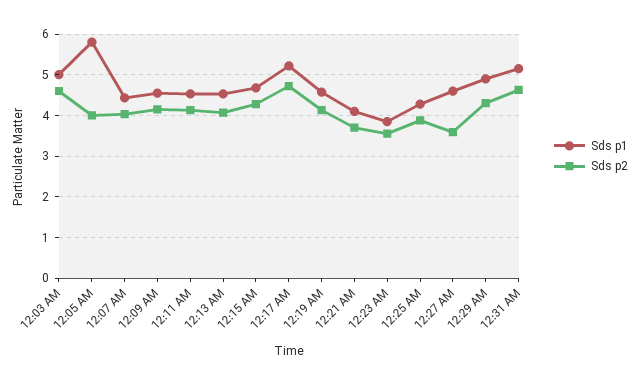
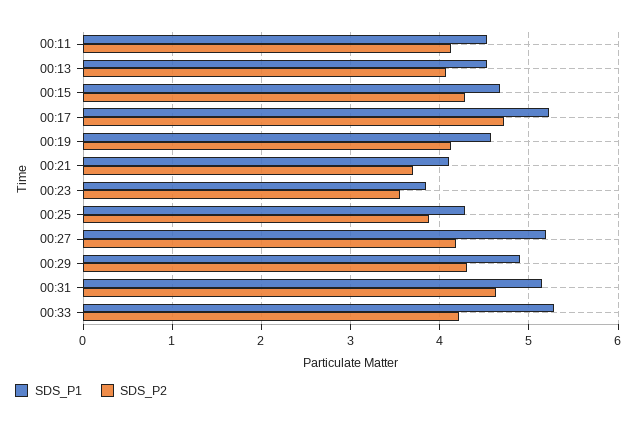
Sds p1, 12:03 AM: 5 -> none
Sds p2, 12:03 AM: 4.6 -> none
Sds p1, 12:05 AM: 5.8 -> none
Sds p2, 12:05 AM: 4 -> none
Sds p1, 12:07 AM: 4.4 -> none
Sds p2, 12:07 AM: 4 -> none
Sds p1, 12:09 AM: 4.6 -> none
Sds p2, 12:09 AM: 4.2 -> none
Sds p1, 12:27 AM: 4.6 -> 5.2
Sds p2, 12:27 AM: 3.6 -> 4.2
Sds p1, 00:33: none -> 5.3
Sds p2, 00:33: none -> 4.2

